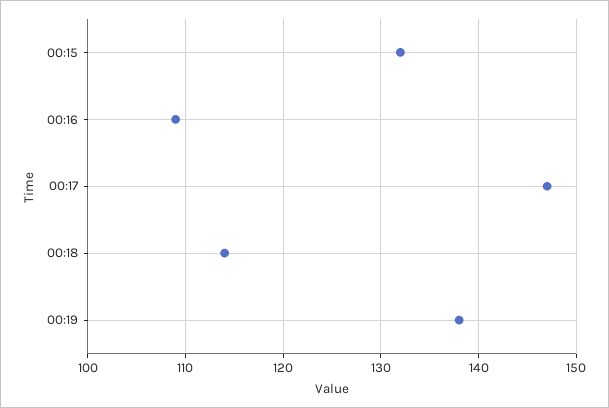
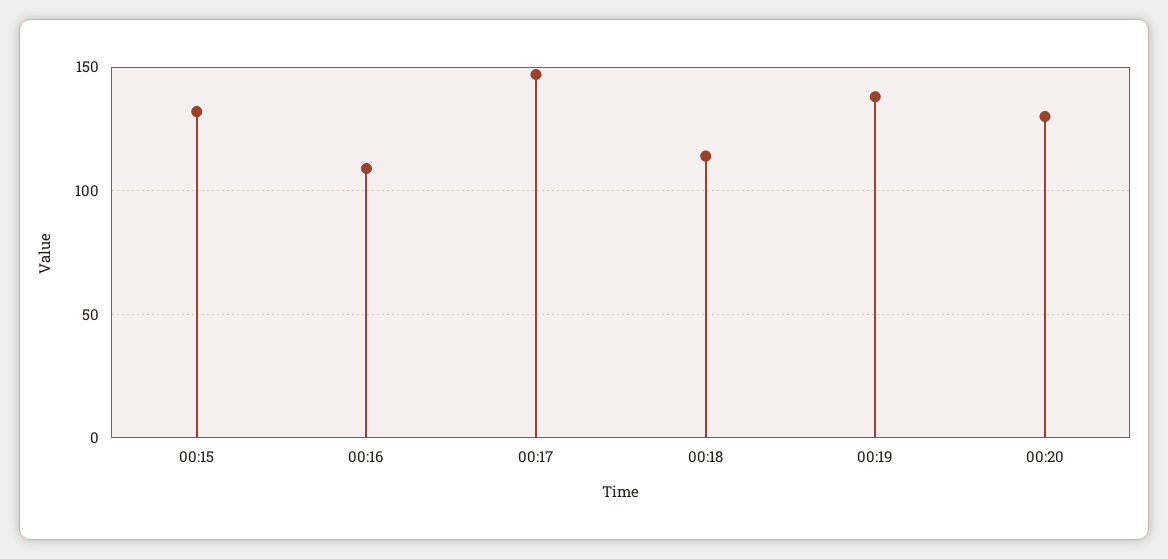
00:20: none -> 130

